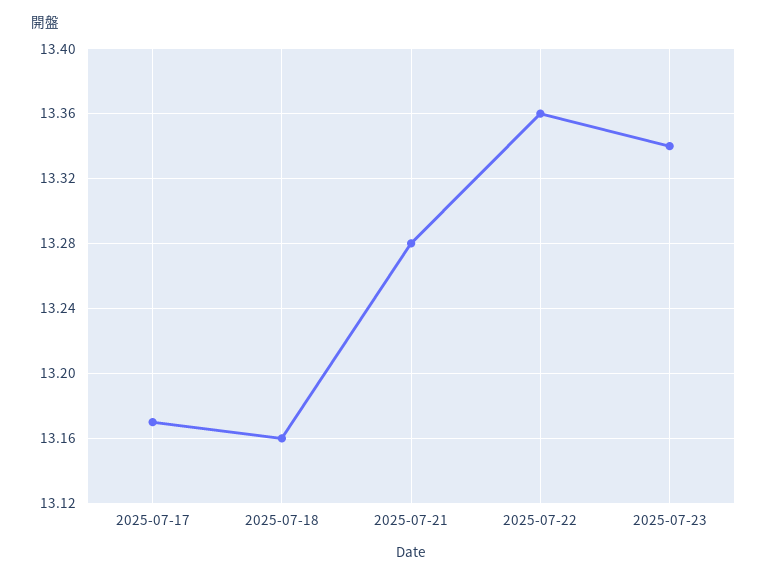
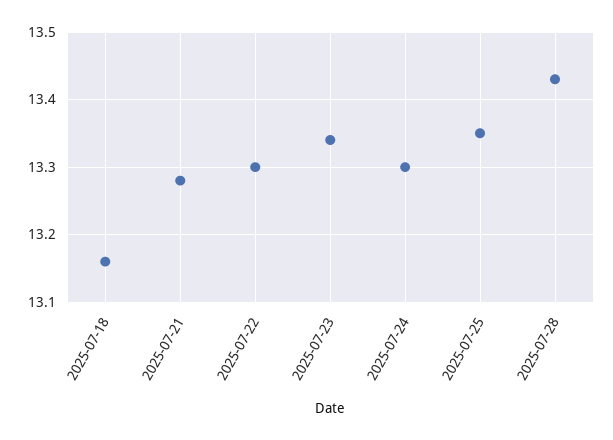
2025-07-17: 13.17 -> none
2025-07-22: 13.36 -> 13.3
2025-07-24: none -> 13.3
2025-07-25: none -> 13.35
2025-07-28: none -> 13.43

